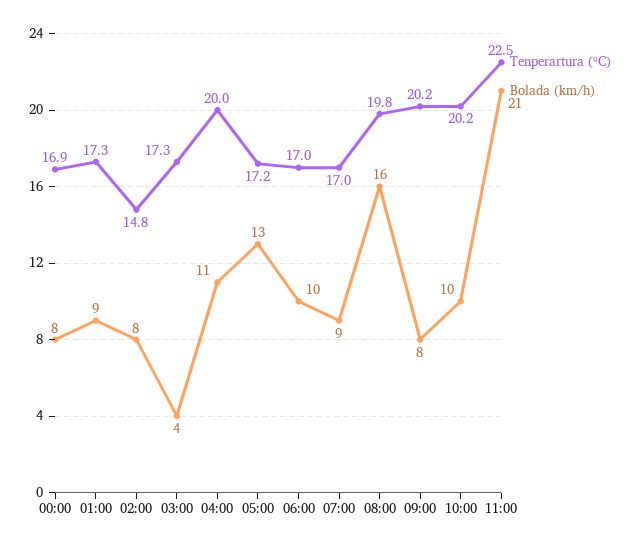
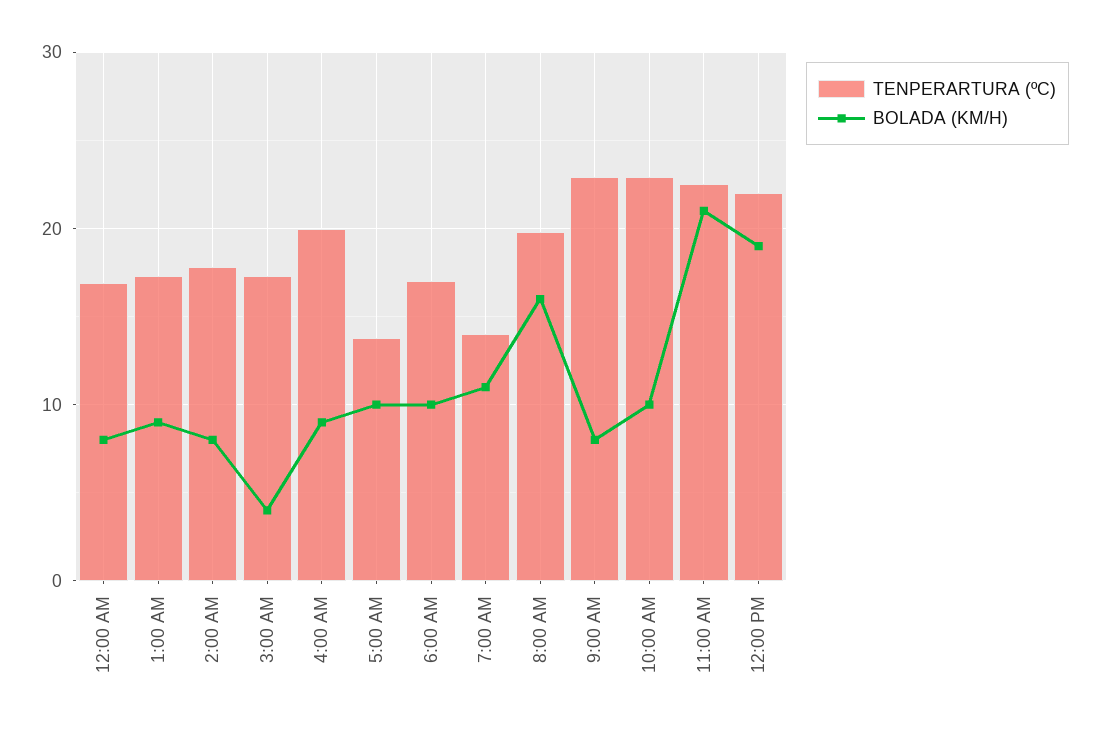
Tenperartura (ºC), 02:00: 14.8 -> 18
Bolada (km/h), 04:00: 11 -> 9
Tenperartura (ºC), 05:00: 17.2 -> 14
Bolada (km/h), 05:00: 13 -> 10
Tenperartura (ºC), 07:00: 17 -> 14
Bolada (km/h), 07:00: 9 -> 11
Tenperartura (ºC), 09:00: 20.2 -> 23
Tenperartura (ºC), 10:00: 20.2 -> 23
Tenperartura (ºC), 12:00 PM: none -> 22
Bolada (km/h), 12:00 PM: none -> 19

